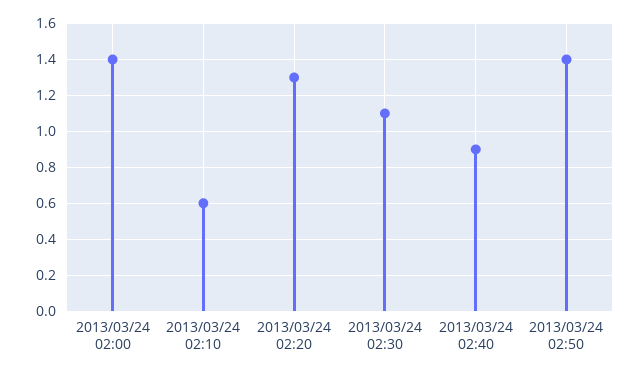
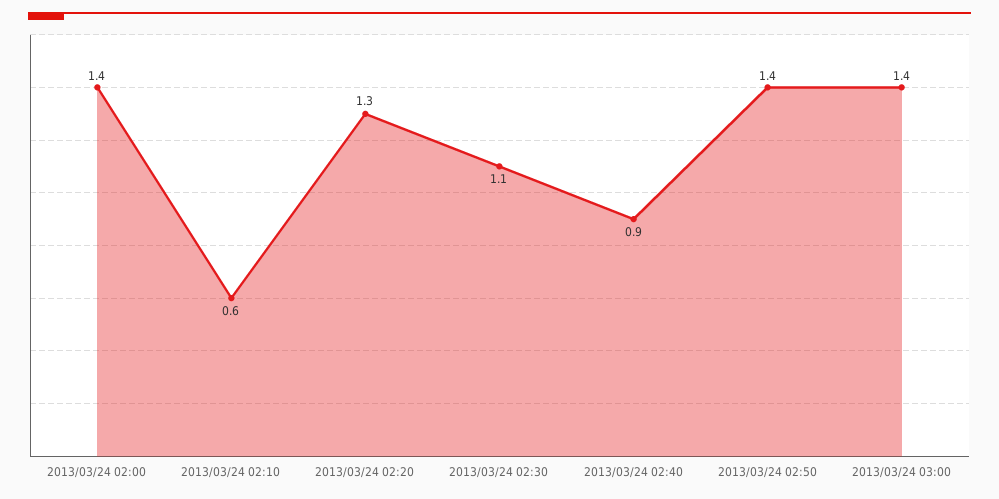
2013/03/24 03:00: none -> 1.4

